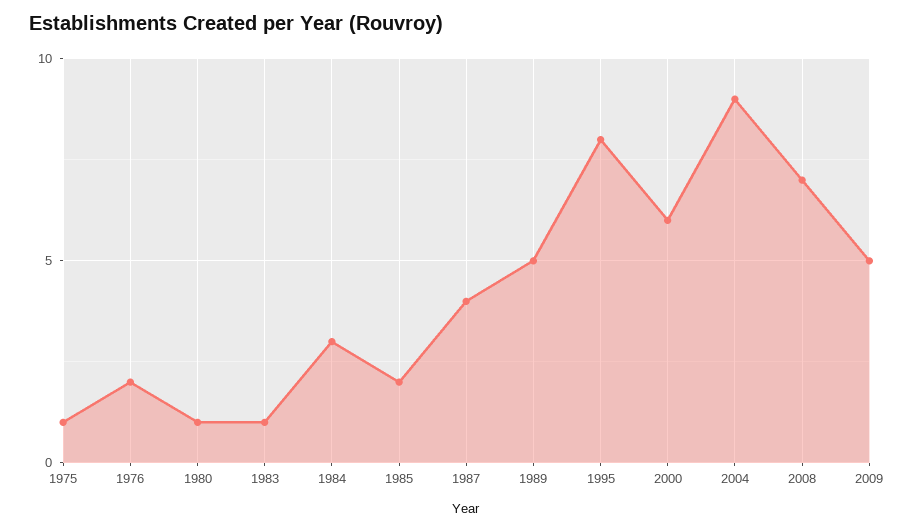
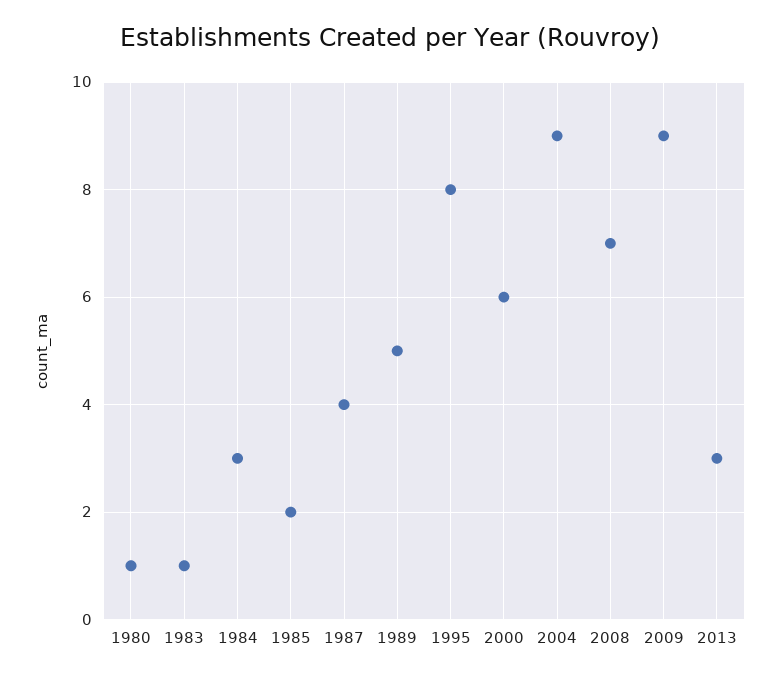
1975: 1 -> none
1976: 2 -> none
2009: 5 -> 9
2013: none -> 3

